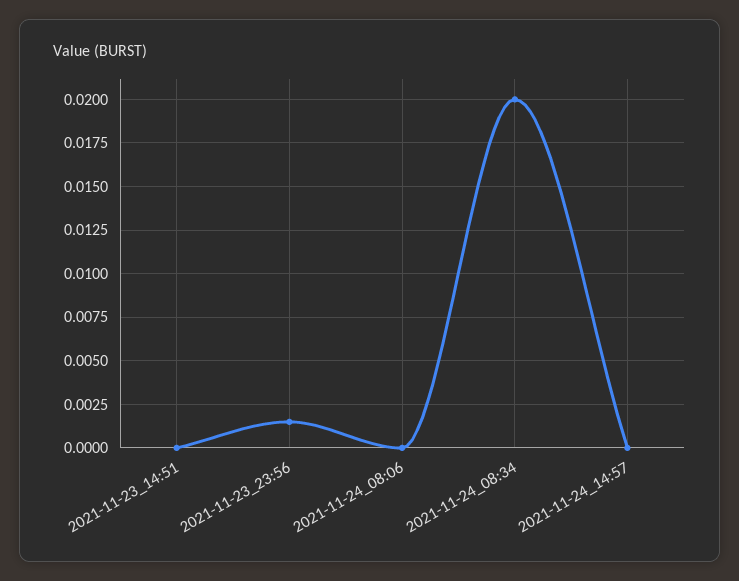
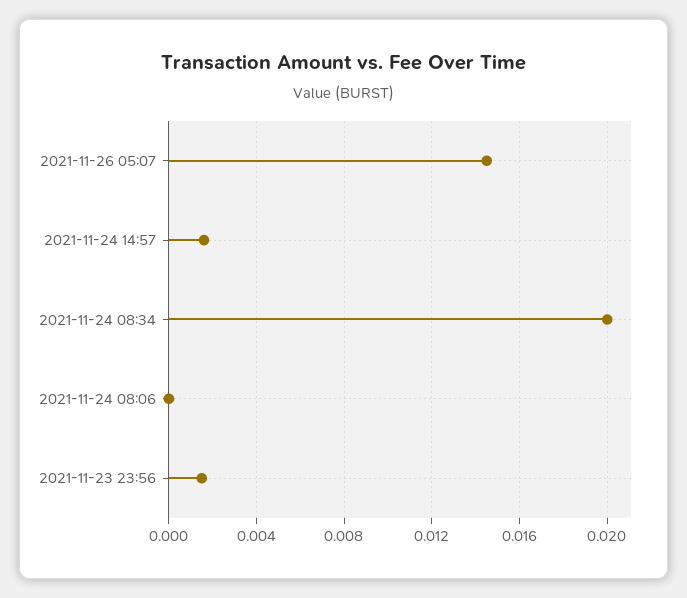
2021-11-23_14:51: 0 -> none
2021-11-24_14:57: 0 -> 0.0015
2021-11-26 05:07: none -> 0.0145

